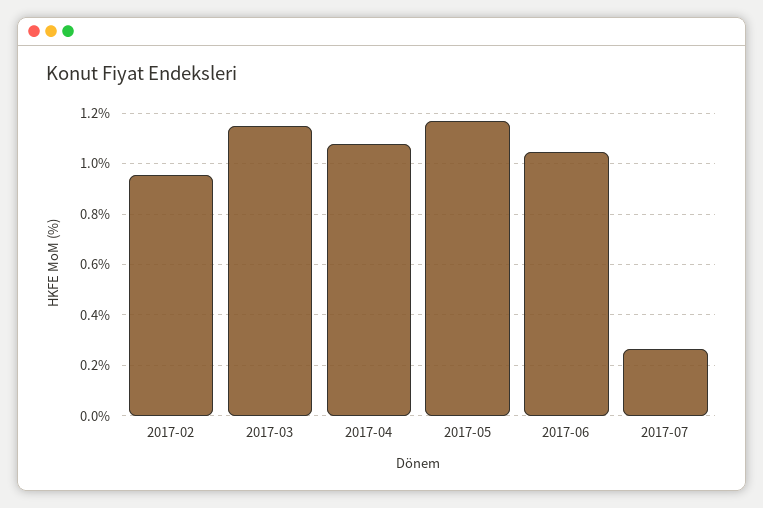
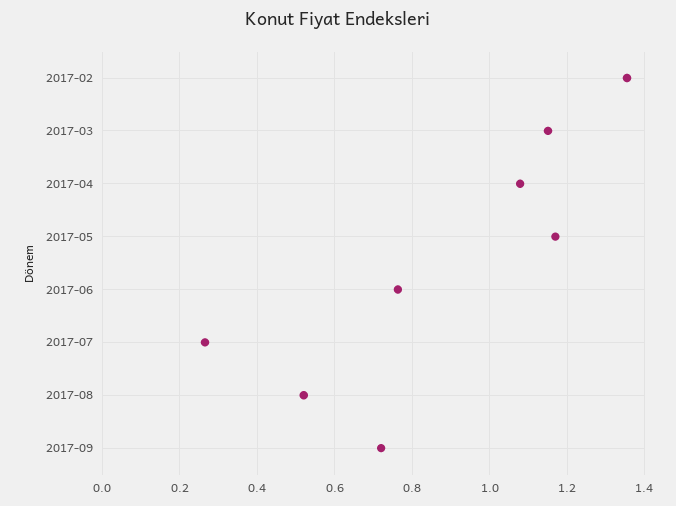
2017-02: 0.95 -> 1.36
2017-06: 1.05 -> 0.76
2017-08: none -> 0.52
2017-09: none -> 0.72

